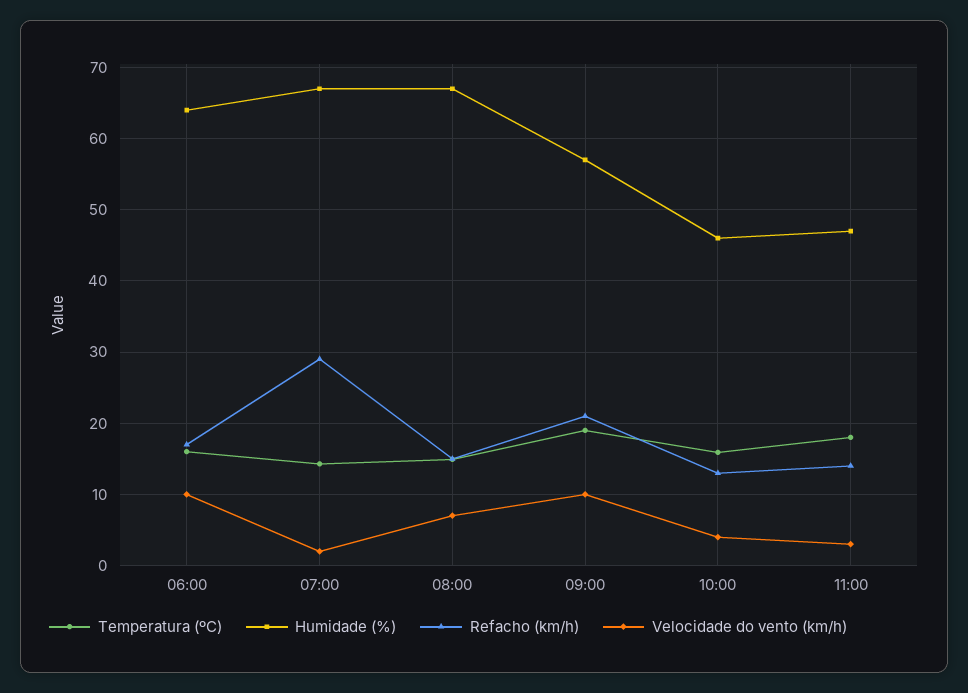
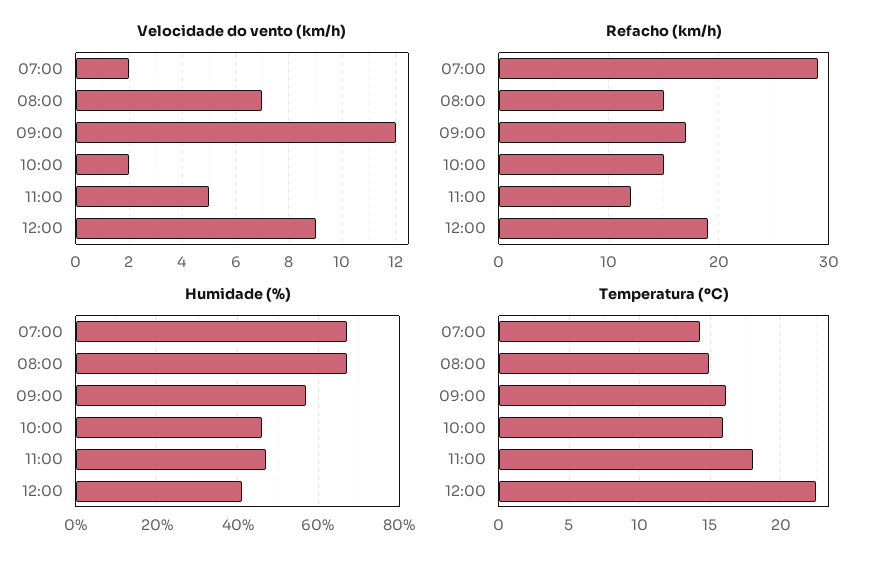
Temperatura (ºC), 06:00: 16 -> none
Humidade (%), 06:00: 64 -> none
Refacho (km/h), 06:00: 17 -> none
Velocidade do vento (km/h), 06:00: 10 -> none
Temperatura (ºC), 09:00: 19 -> 16
Refacho (km/h), 09:00: 21 -> 17
Velocidade do vento (km/h), 09:00: 10 -> 12
Refacho (km/h), 10:00: 13 -> 15
Velocidade do vento (km/h), 10:00: 4 -> 2
Refacho (km/h), 11:00: 14 -> 12
Velocidade do vento (km/h), 11:00: 3 -> 5
Velocidade do vento (km/h), 12:00: none -> 9
Refacho (km/h), 12:00: none -> 19
Humidade (%), 12:00: none -> 40
Temperatura (ºC), 12:00: none -> 22.5

